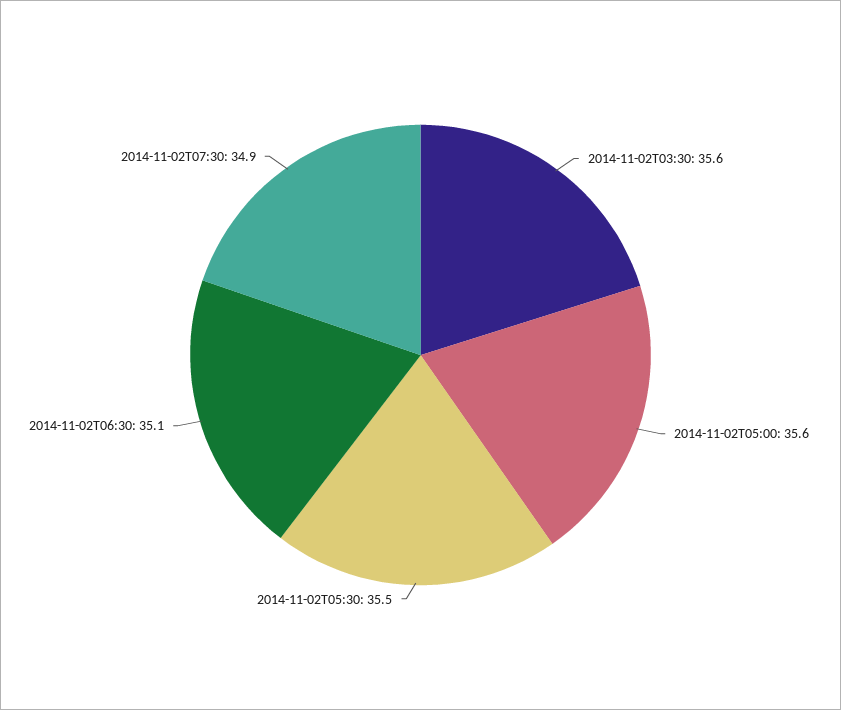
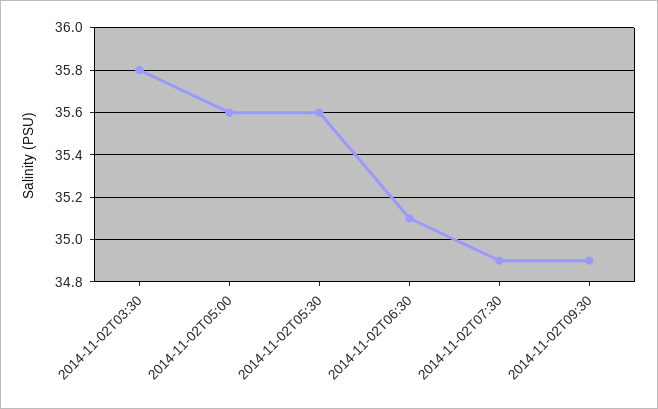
2014-11-02T03:30: 35.6 -> 35.8
2014-11-02T05:30: 35.5 -> 35.6
2014-11-02T09:30: none -> 34.9

